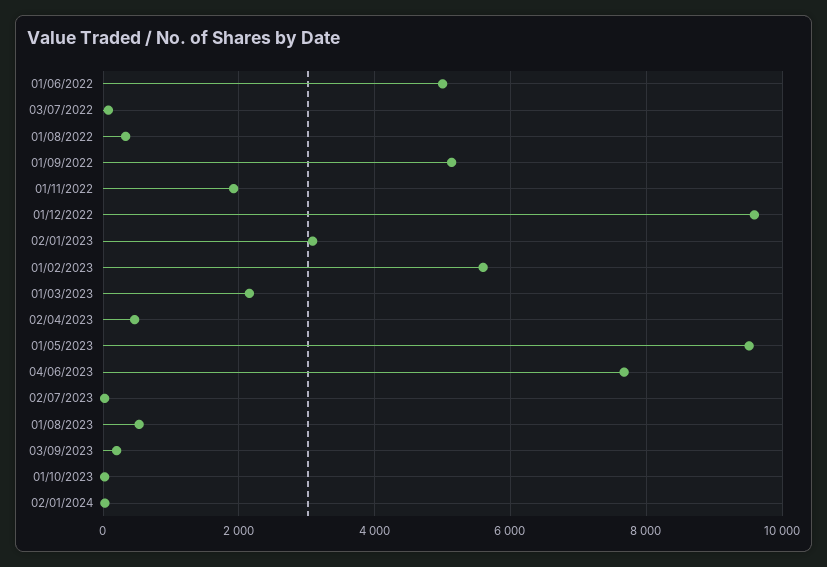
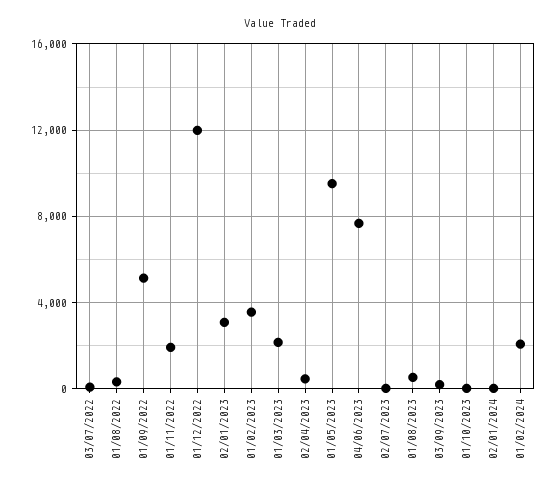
01/06/2022: 5000 -> none
01/12/2022: 9600 -> 12000
01/02/2023: 5600 -> 3500
01/02/2024: none -> 2000

